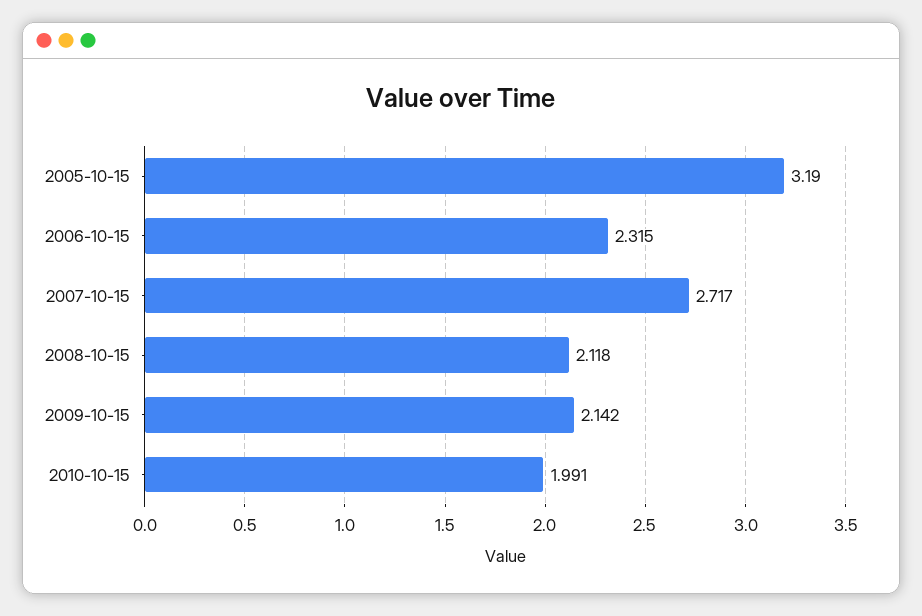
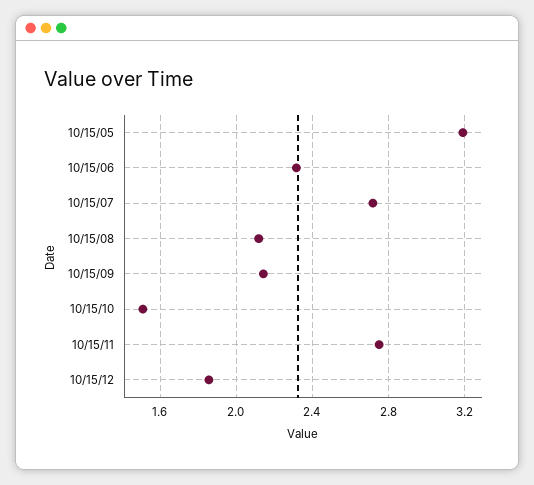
2010-10-15: 1.991 -> 1.5
10/15/11: none -> 2.75
10/15/12: none -> 1.85

